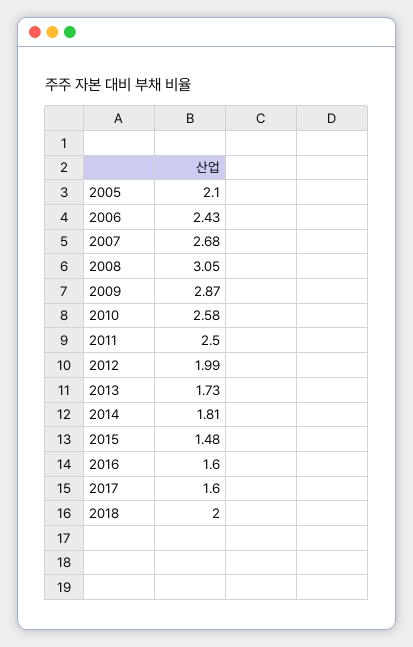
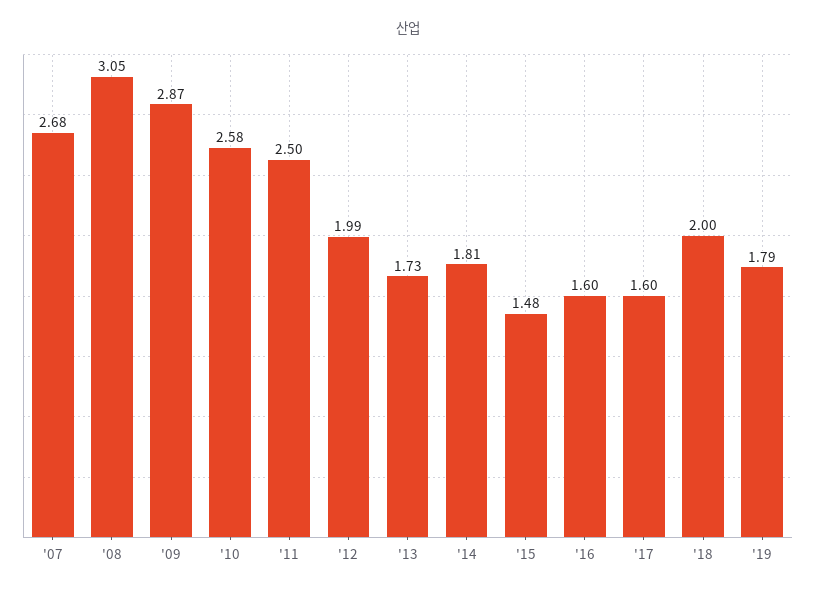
2005: 2.1 -> none
2006: 2.43 -> none
'19: none -> 1.79

